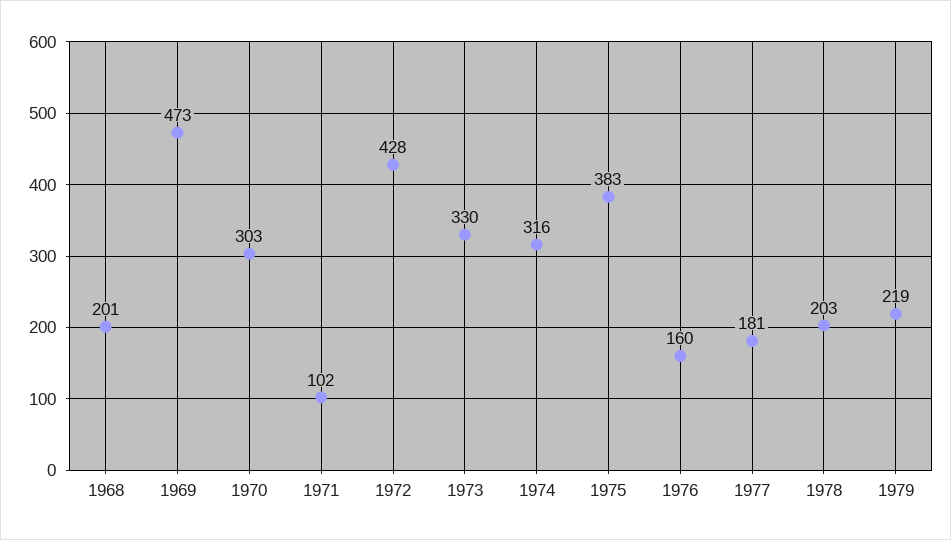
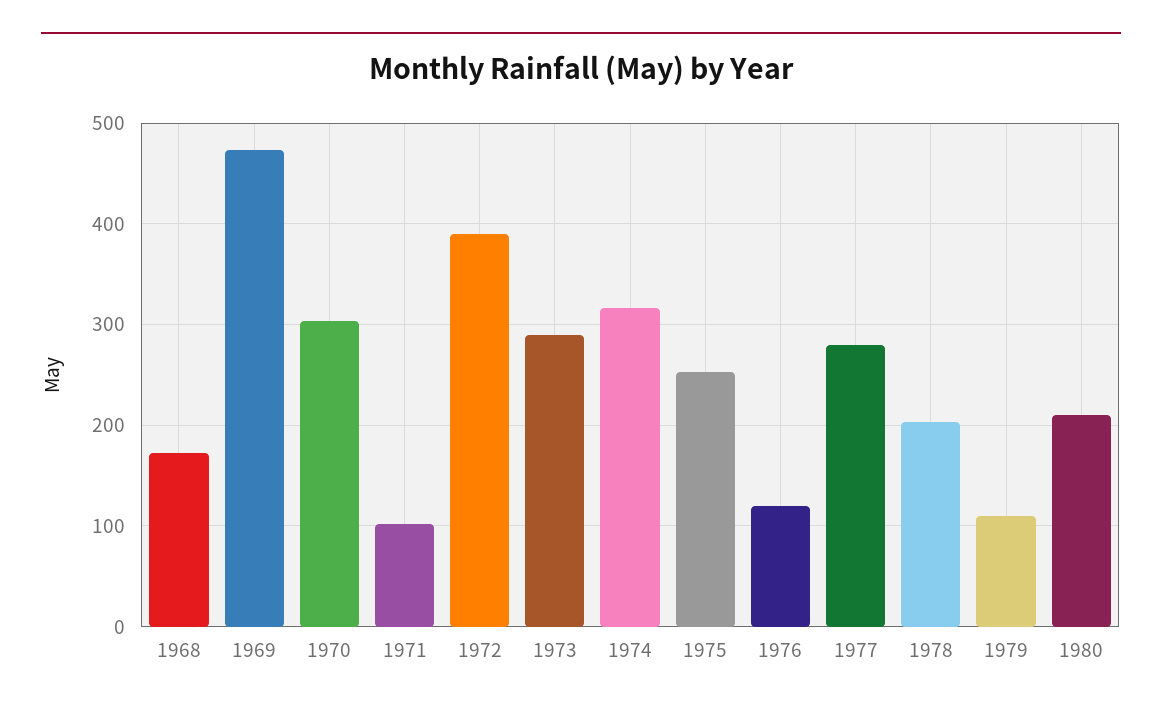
1968: 201 -> 170
1972: 428 -> 390
1973: 330 -> 290
1975: 383 -> 250
1976: 160 -> 120
1977: 181 -> 280
1979: 219 -> 110
1980: none -> 210

